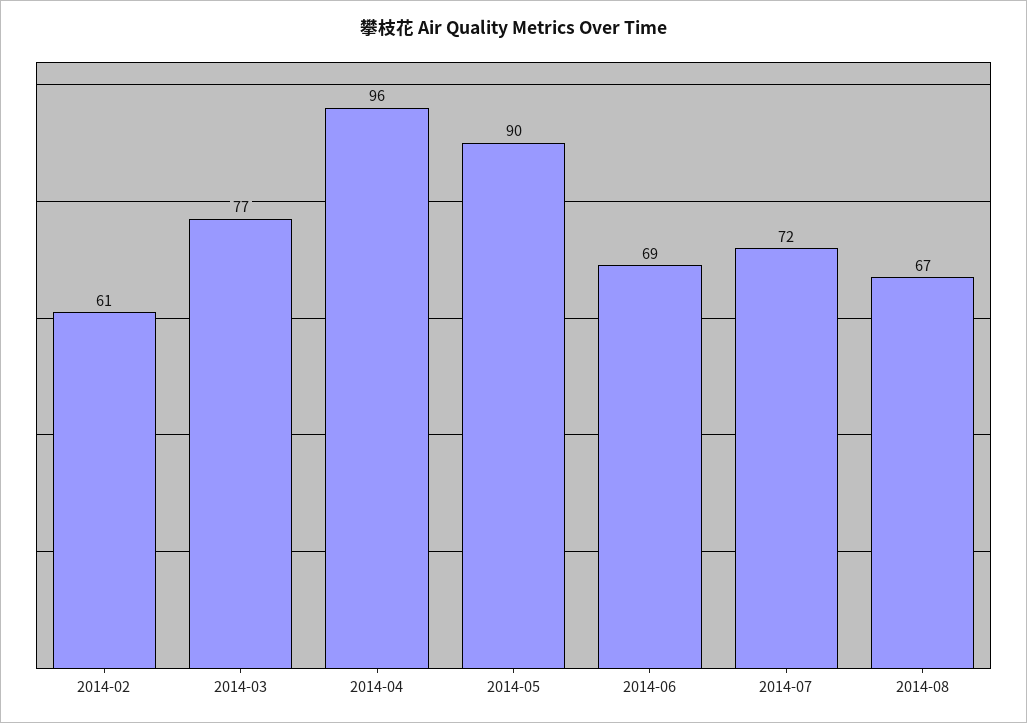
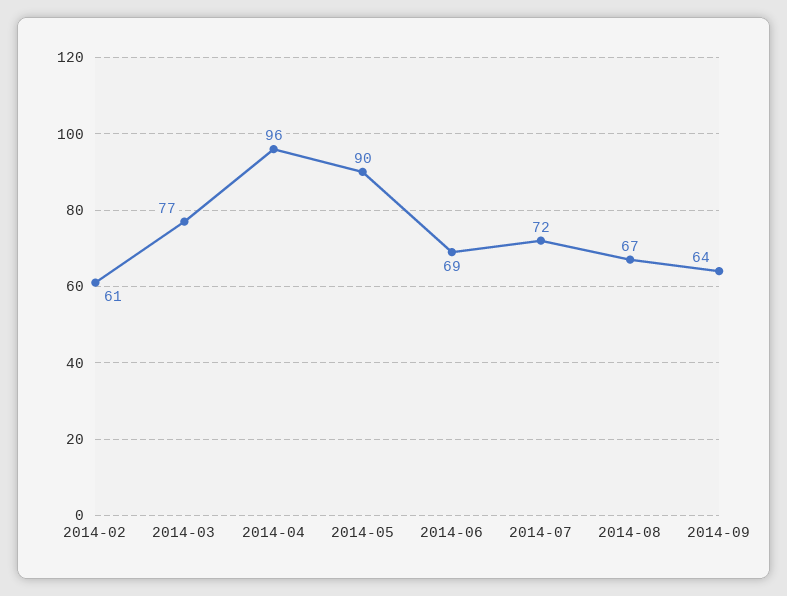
2014-09: none -> 64

